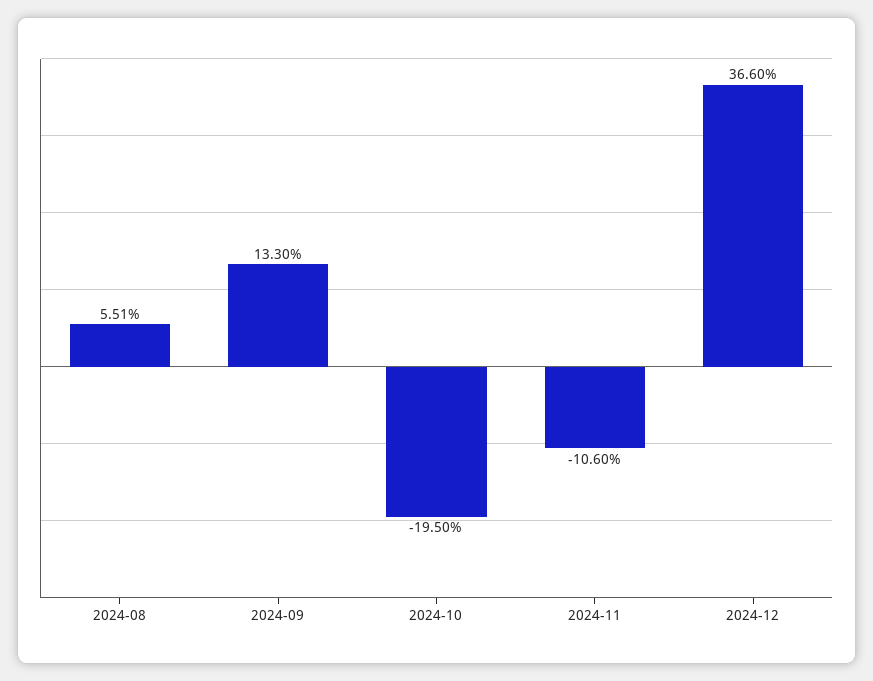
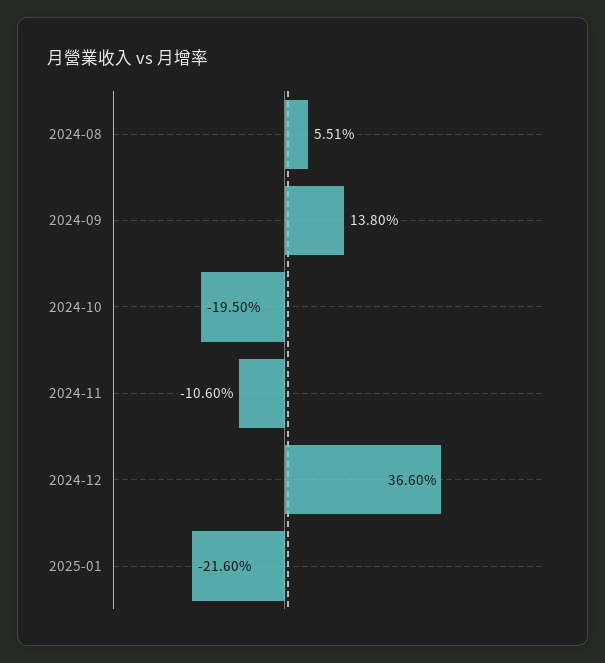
2024-09: 13.3 -> 13.8
2025-01: none -> -21.6

